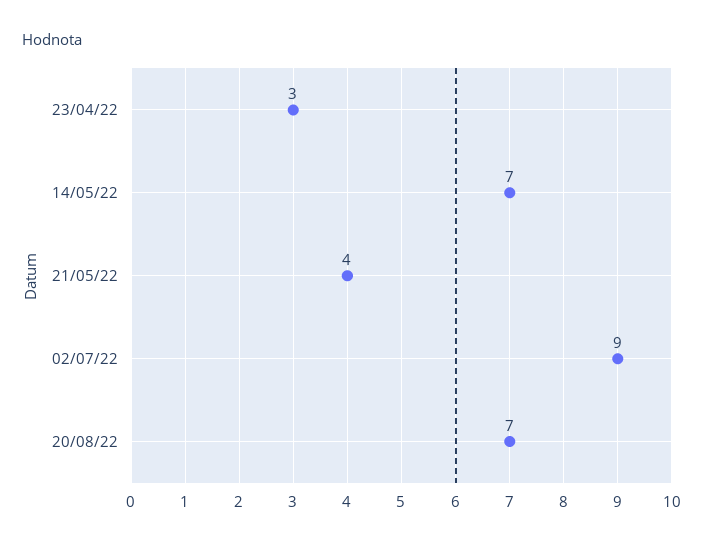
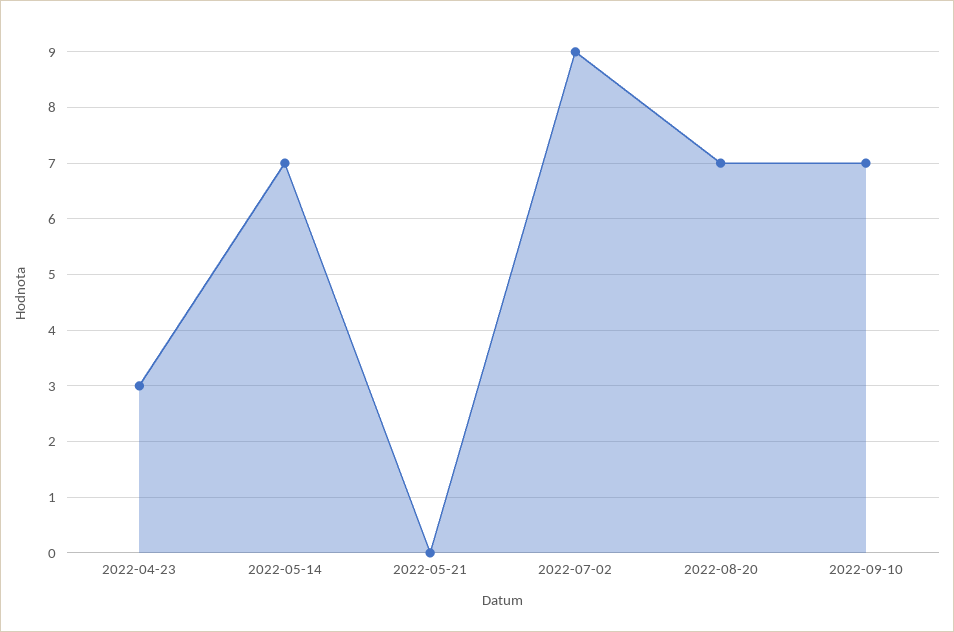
21/05/22: 4 -> 0
2022-09-10: none -> 7

